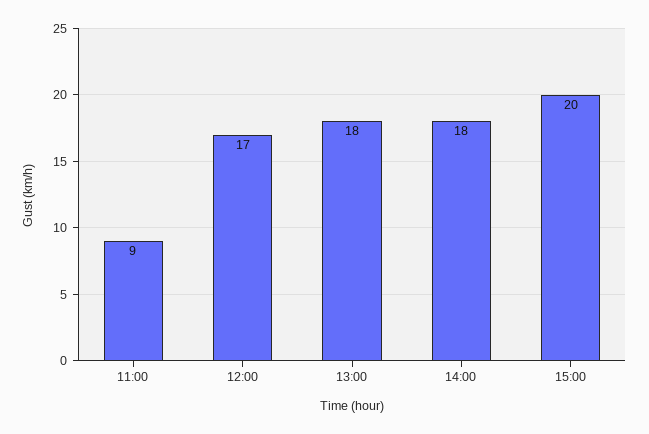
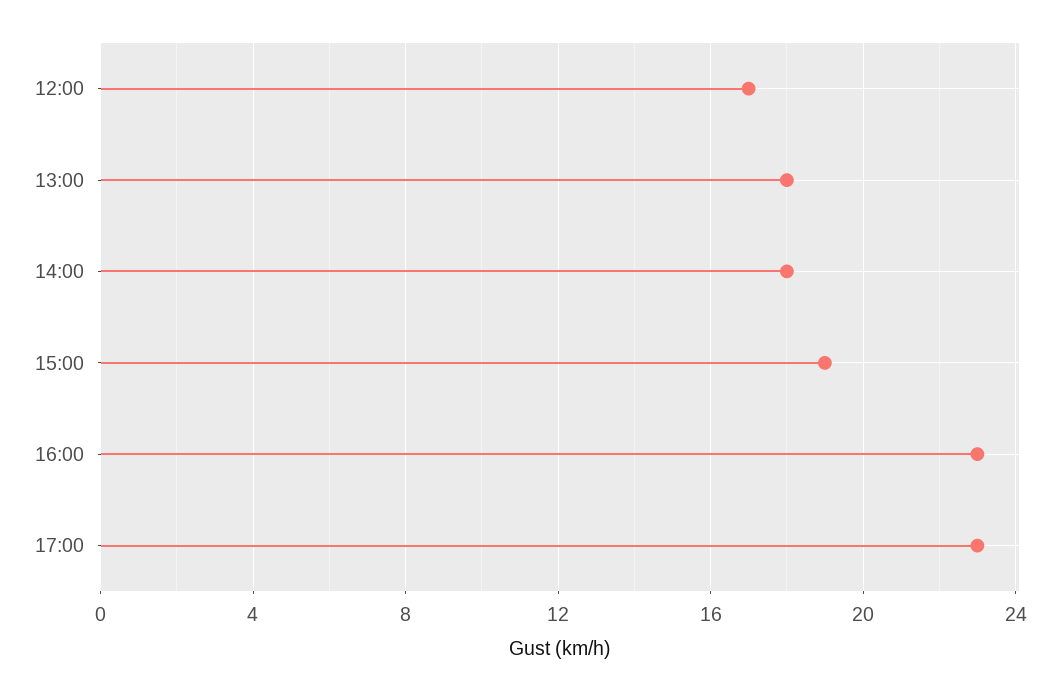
11:00: 9 -> none
15:00: 20 -> 19
16:00: none -> 23
17:00: none -> 23

